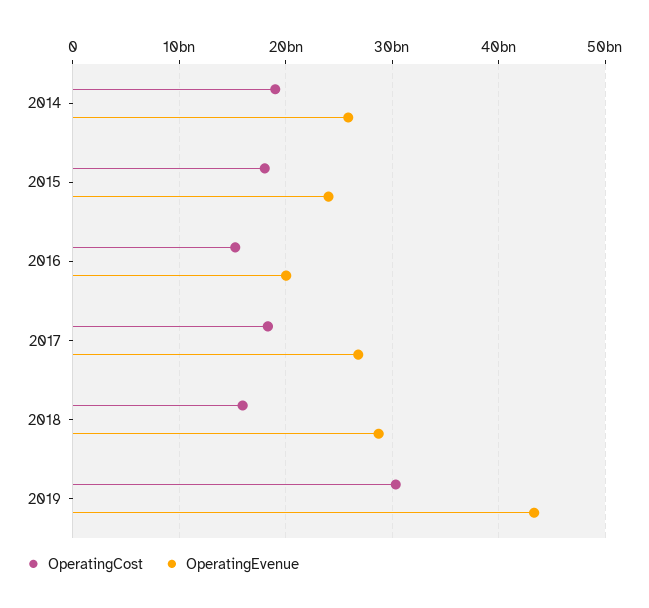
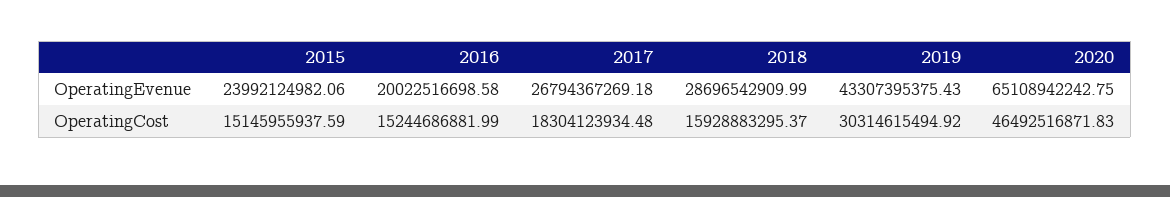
OperatingCost, 2014: 19000000000 -> none
OperatingEvenue, 2014: 26000000000 -> none
OperatingCost, 2015: 18000000000 -> 15145955937.59
OperatingEvenue, 2020: none -> 65108942242.75
OperatingCost, 2020: none -> 46492516871.83

